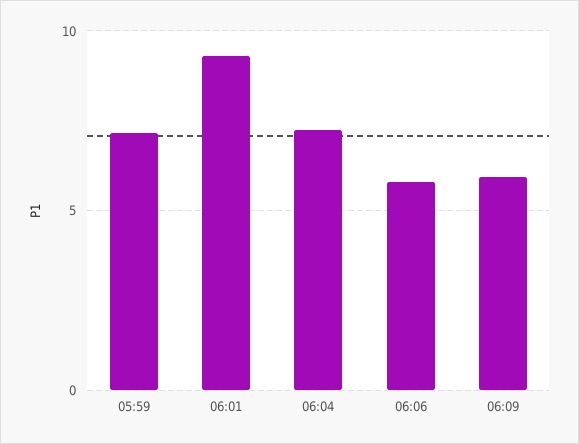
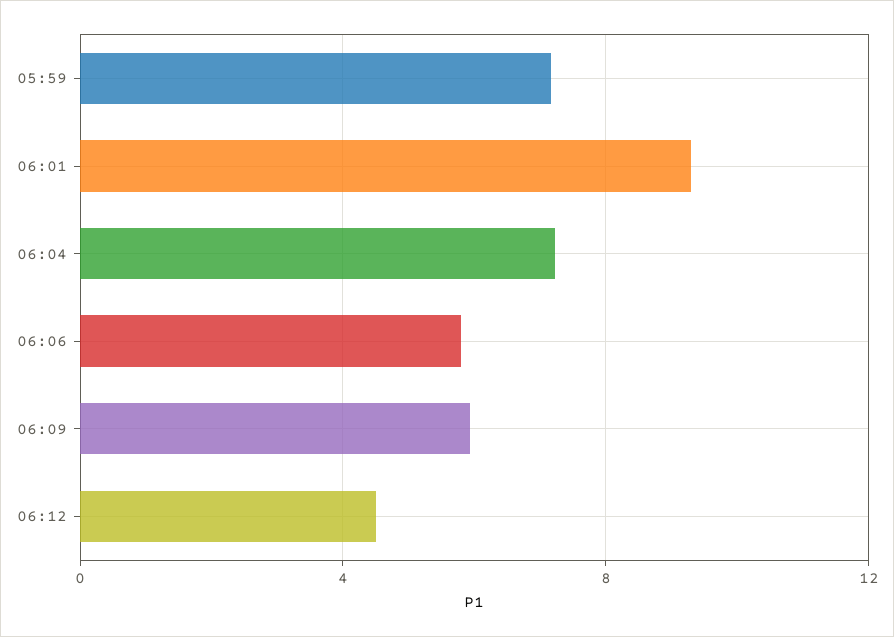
06:12: none -> 4.5

